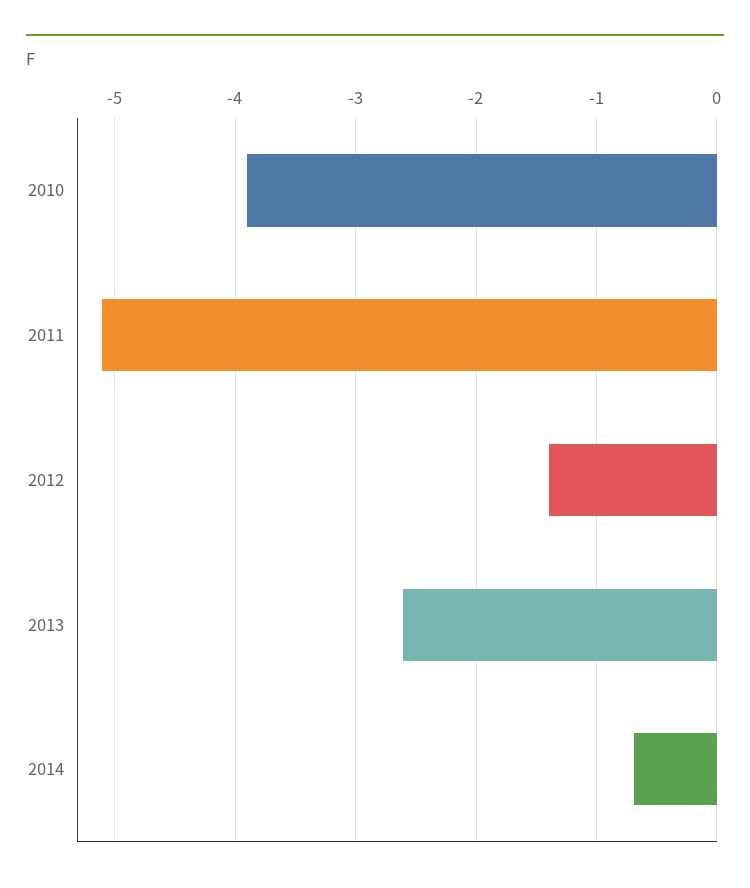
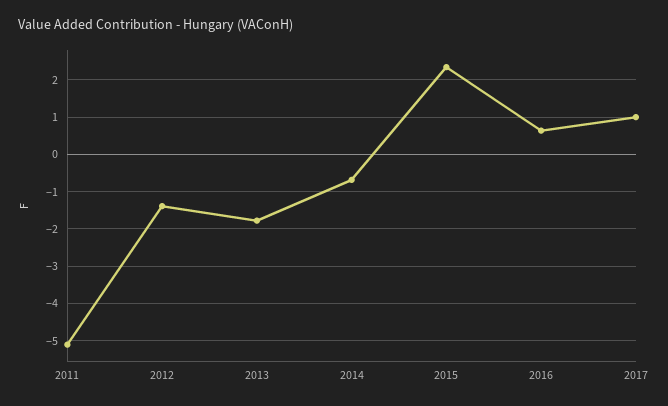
2010: -3.9 -> none
2013: -2.6 -> -1.8
2015: none -> 2.4
2016: none -> 0.6
2017: none -> 1

